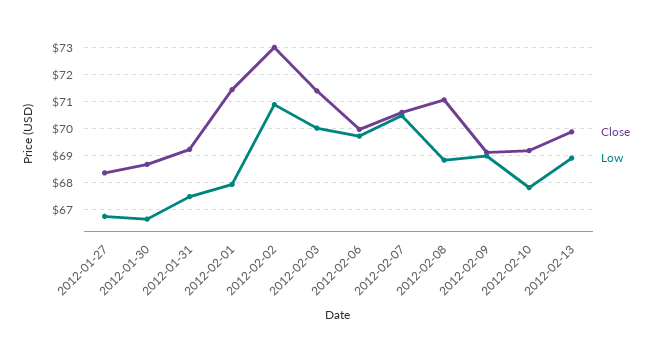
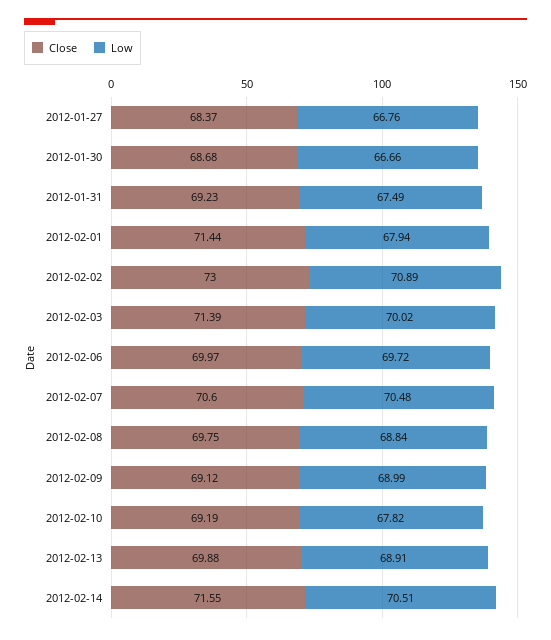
Close, 2012-02-08: 71 -> 69.75
Close, 2012-02-14: none -> 71.55
Low, 2012-02-14: none -> 70.51

